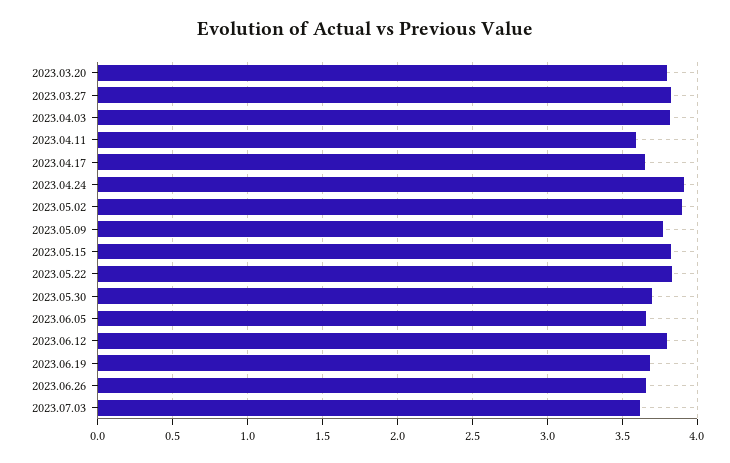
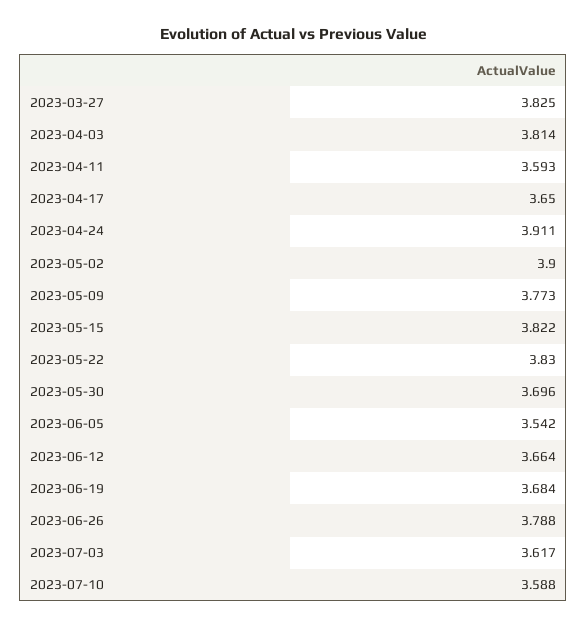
2023.03.20: 3.8 -> none
2023.06.05: 3.65 -> 3.542
2023.06.12: 3.8 -> 3.664
2023.06.26: 3.65 -> 3.788
2023-07-10: none -> 3.588

